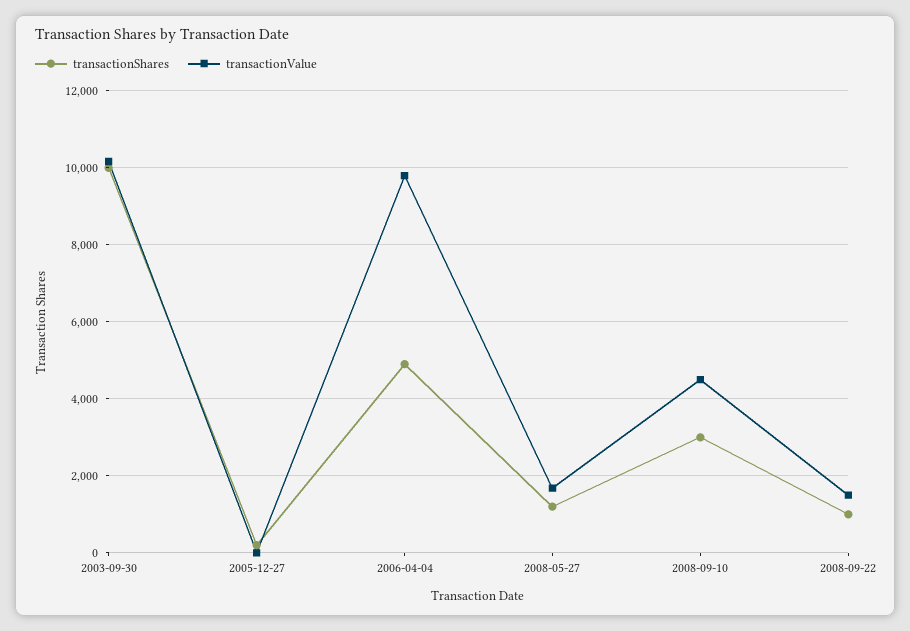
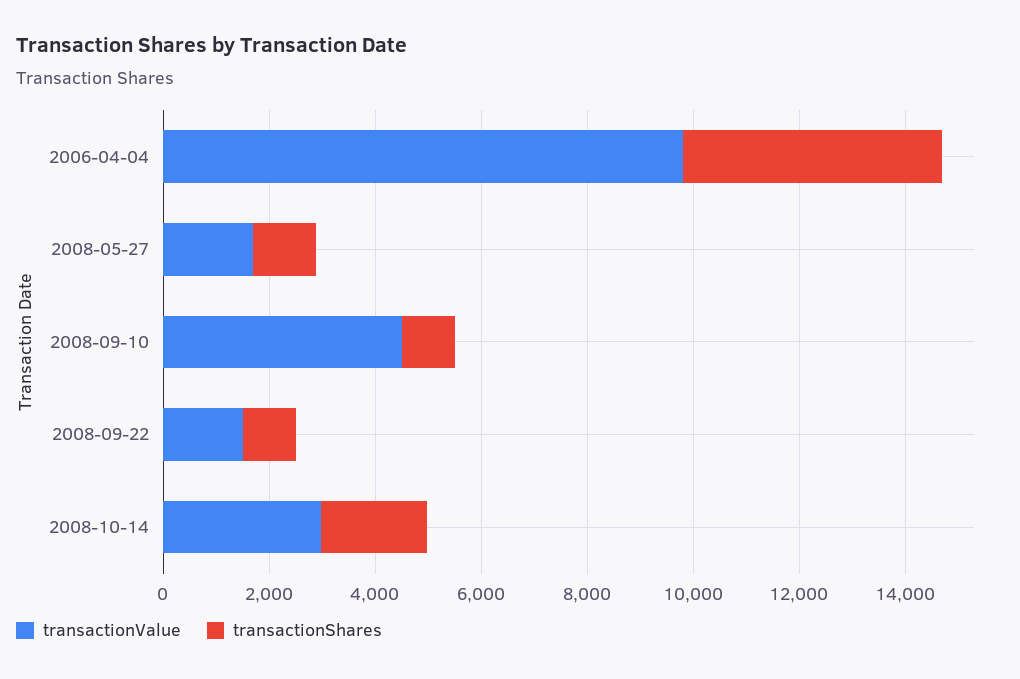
transactionShares, 2003-09-30: 10000 -> none
transactionValue, 2003-09-30: 10200 -> none
transactionShares, 2005-12-27: 200 -> none
transactionValue, 2005-12-27: 0 -> none
transactionShares, 2008-09-10: 3000 -> 1000
transactionValue, 2008-10-14: none -> 3000
transactionShares, 2008-10-14: none -> 2000

